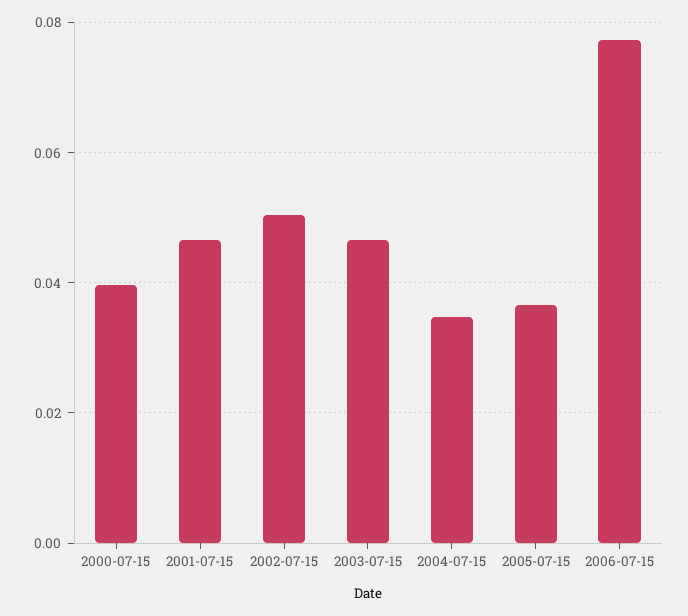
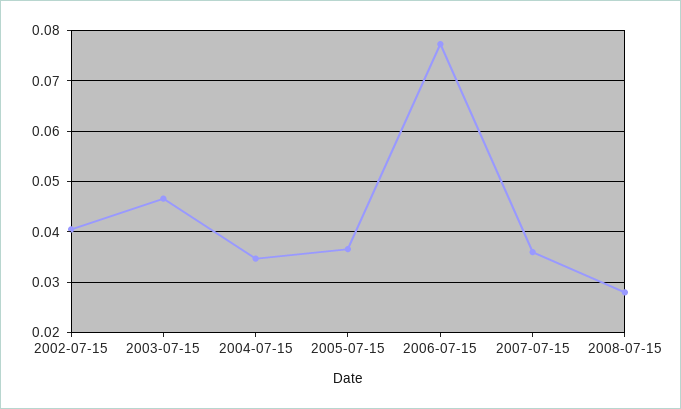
2000-07-15: 0.04 -> none
2001-07-15: 0.046 -> none
2002-07-15: 0.05 -> 0.04
2007-07-15: none -> 0.036
2008-07-15: none -> 0.028

